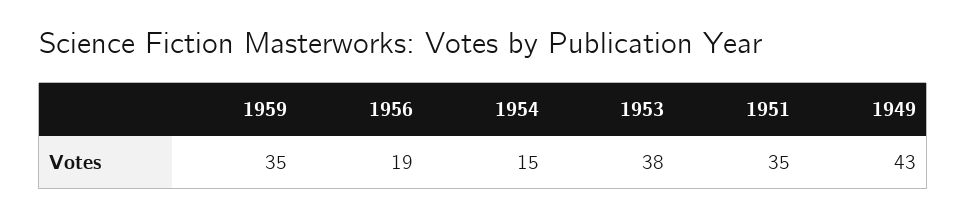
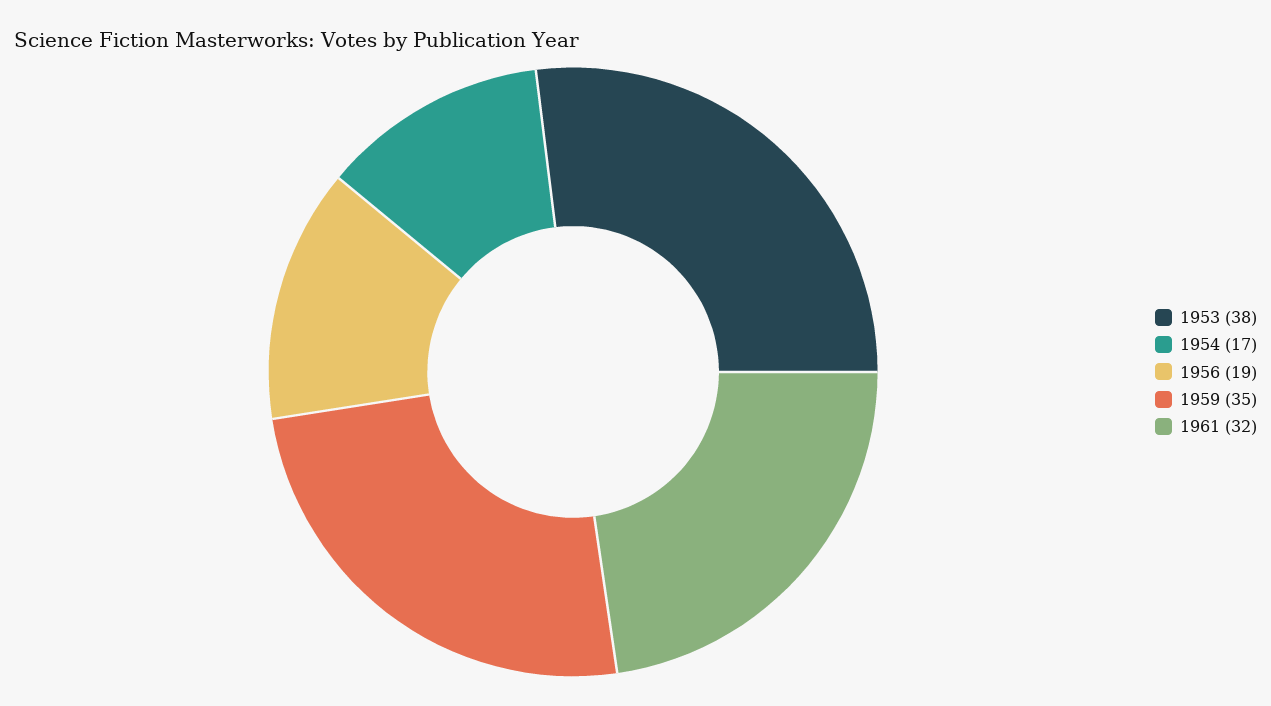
1954: 15 -> 17
1951: 35 -> none
1949: 43 -> none
1961: none -> 32

